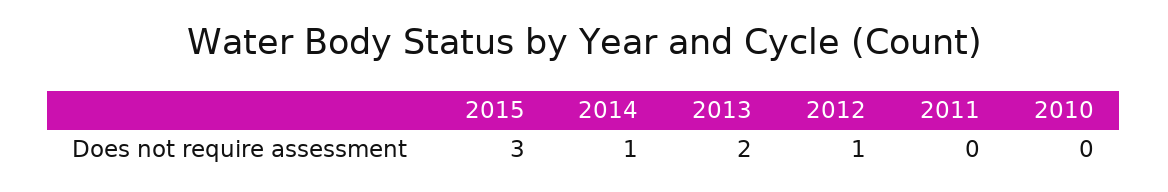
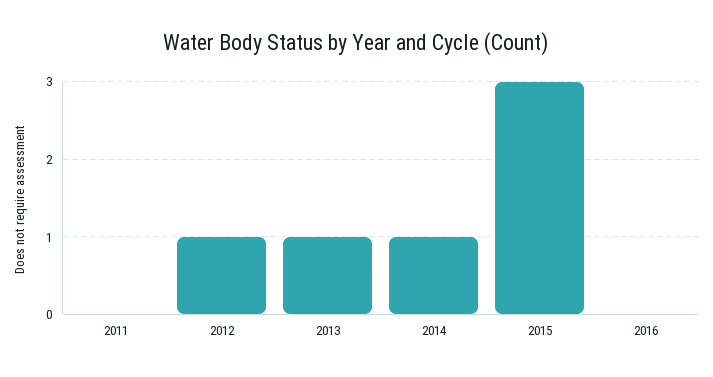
2013: 2 -> 1
2010: 0 -> none
2016: none -> 0

